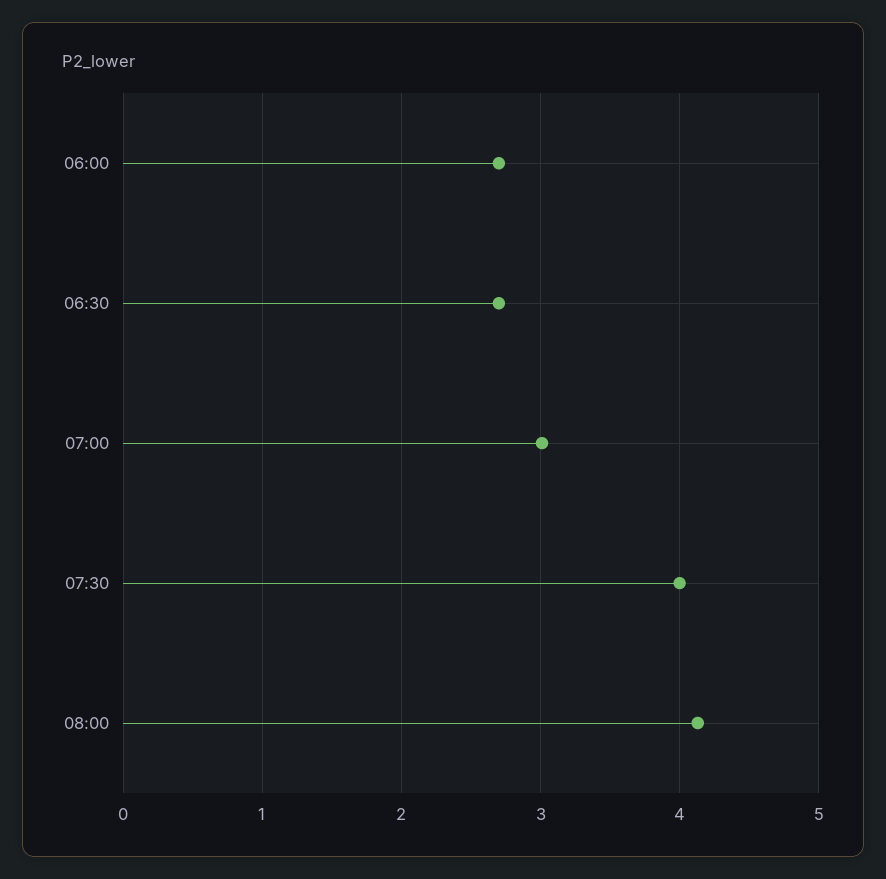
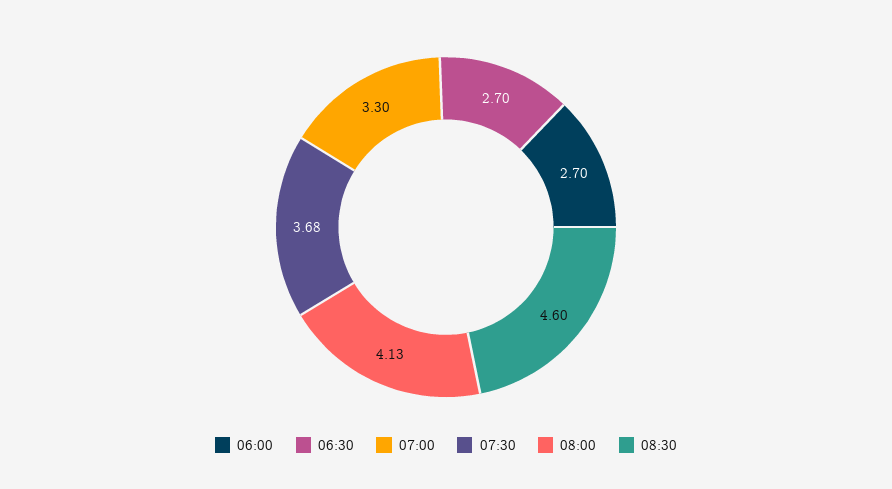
07:00: 3 -> 3.3
07:30: 4 -> 3.68
08:30: none -> 4.6

